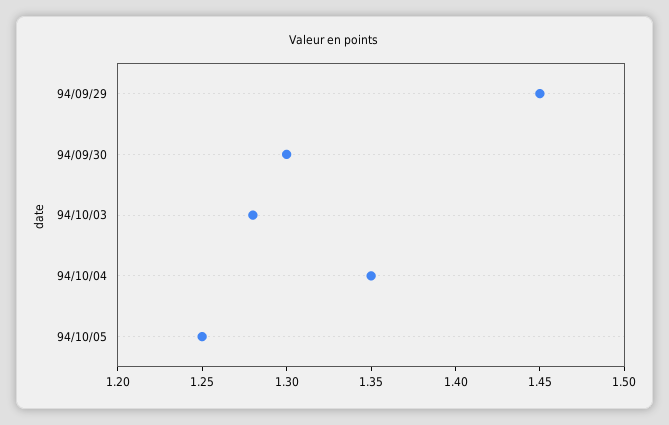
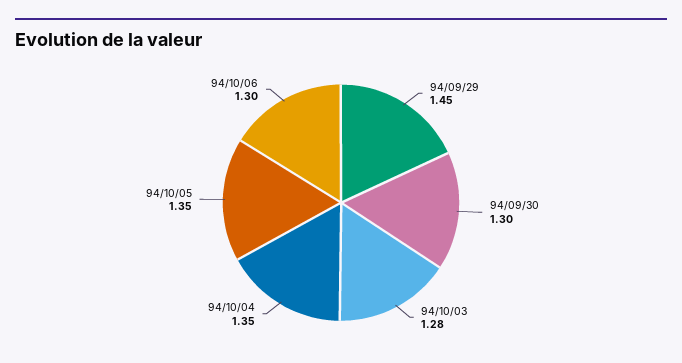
94/10/05: 1.25 -> 1.35
94/10/06: none -> 1.3

